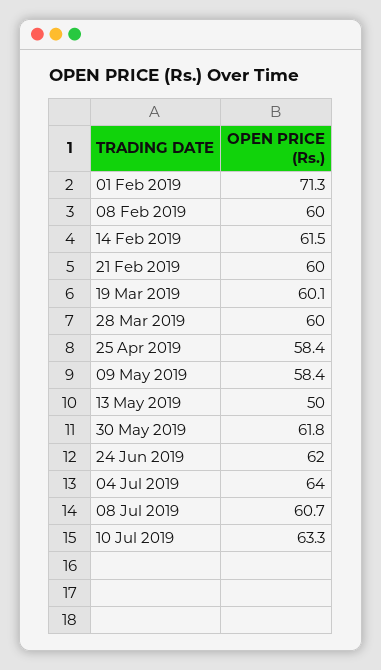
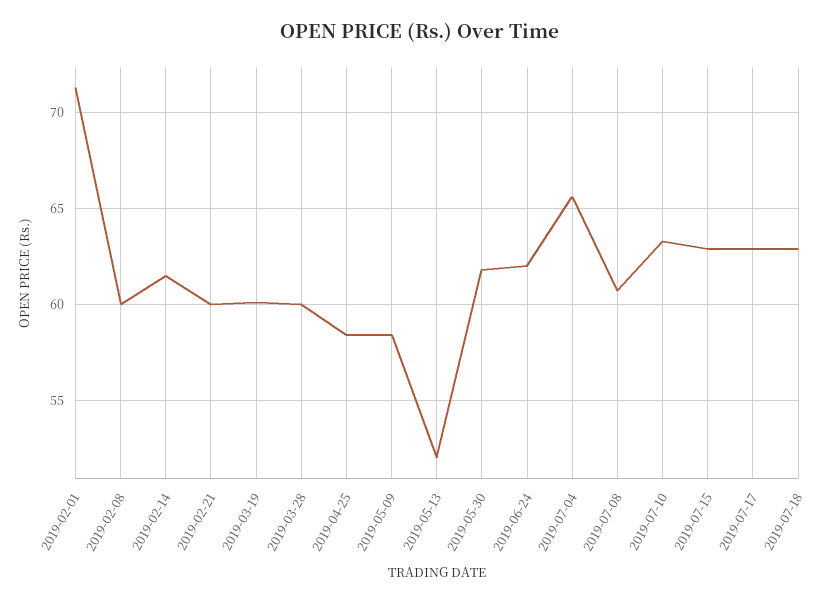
13 May 2019: 50 -> 52
04 Jul 2019: 64 -> 65.5
2019-07-15: none -> 63
2019-07-17: none -> 63
2019-07-18: none -> 63

